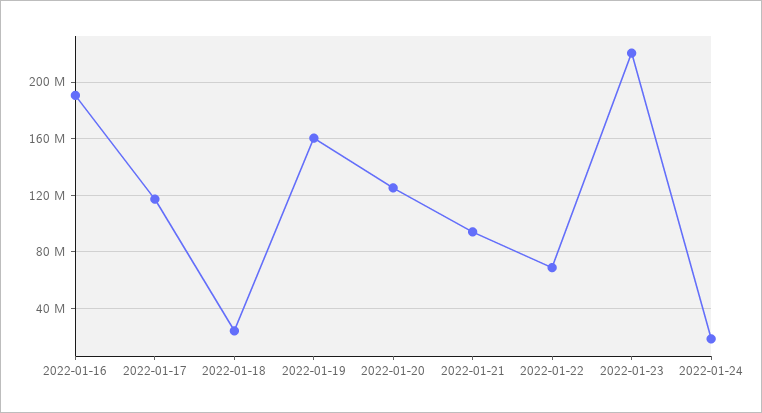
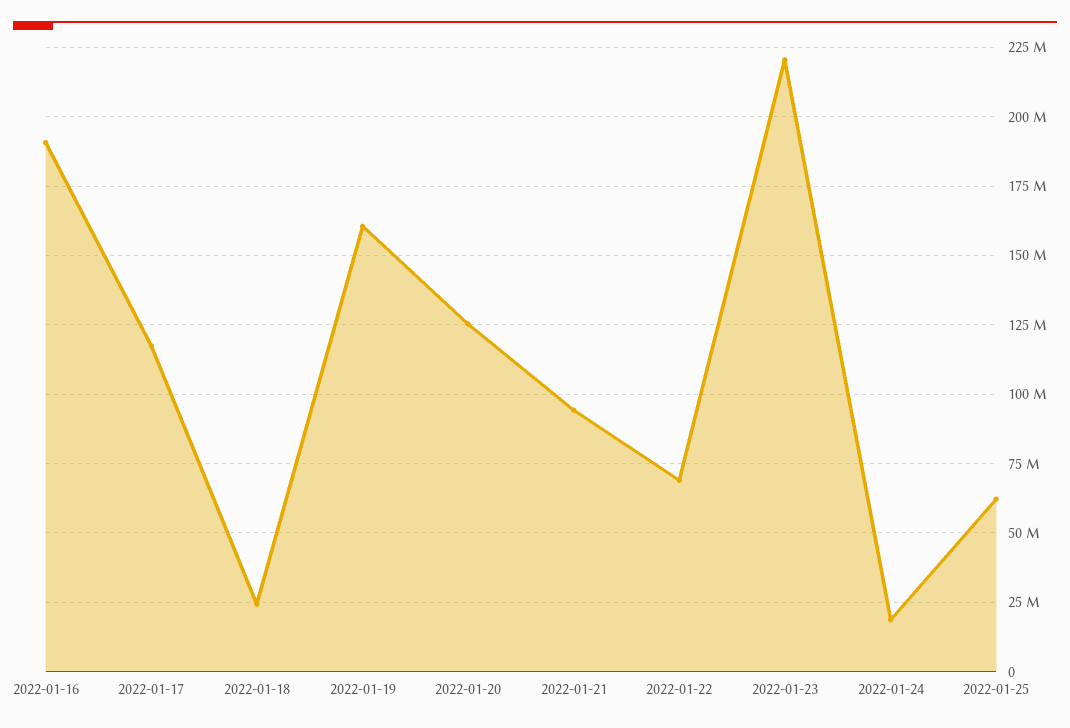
2022-01-25: none -> 62500000

